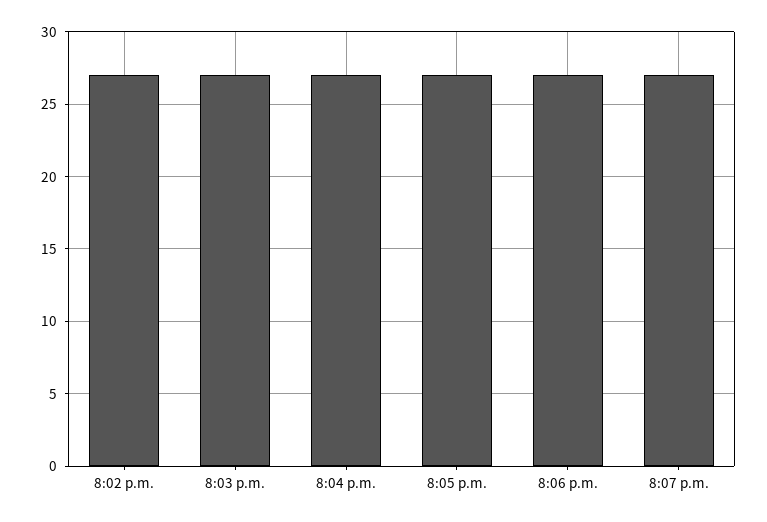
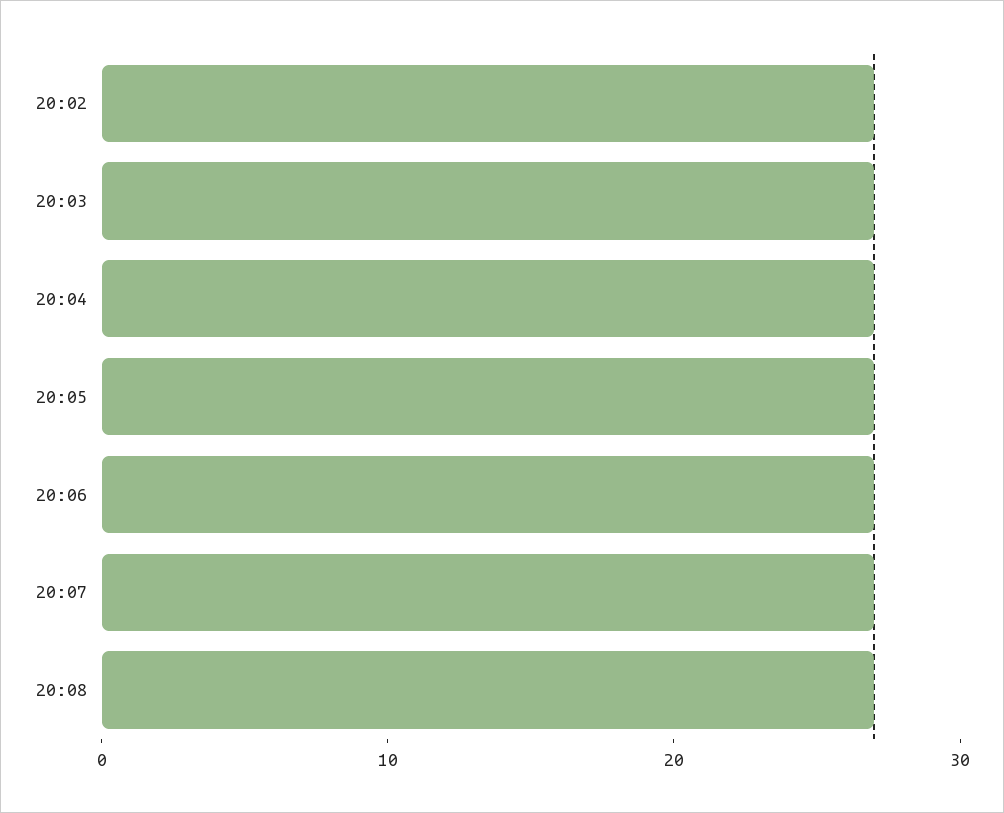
20:08: none -> 27

